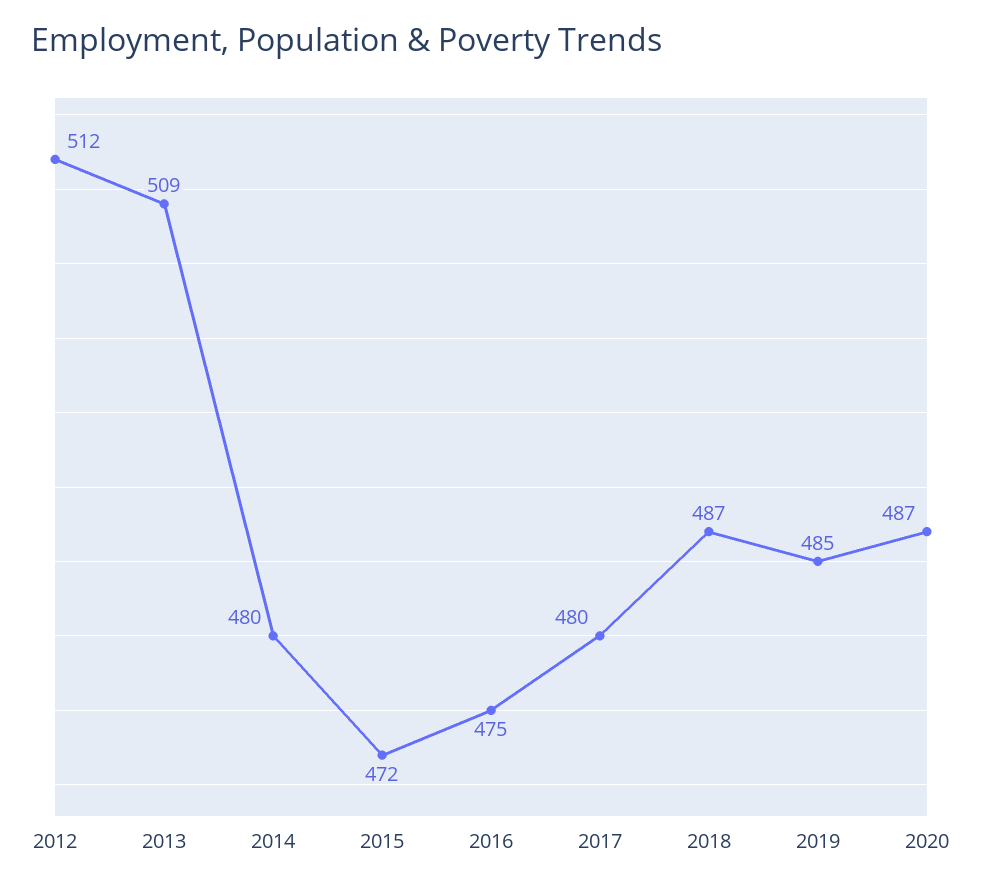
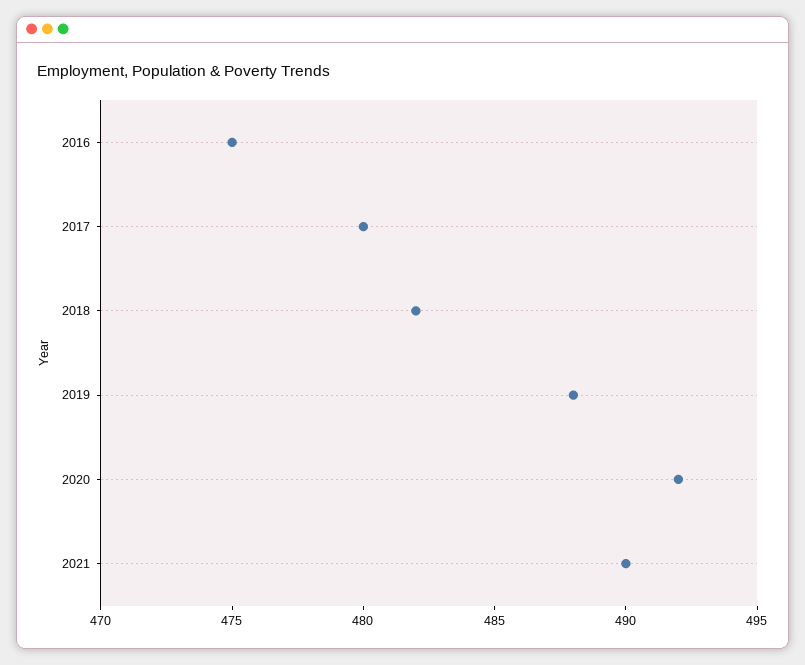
2012: 512 -> none
2013: 509 -> none
2014: 480 -> none
2015: 472 -> none
2018: 487 -> 482
2019: 485 -> 488
2020: 487 -> 492
2021: none -> 490

